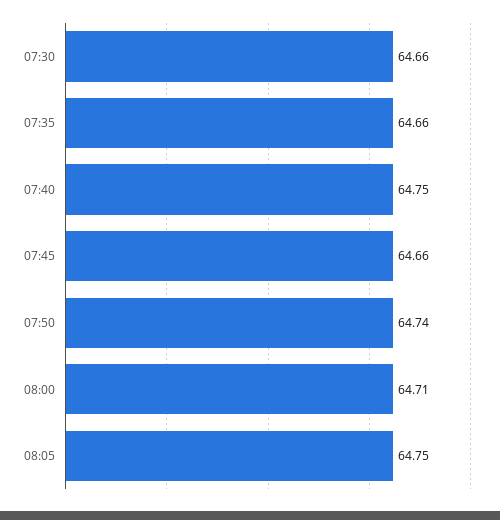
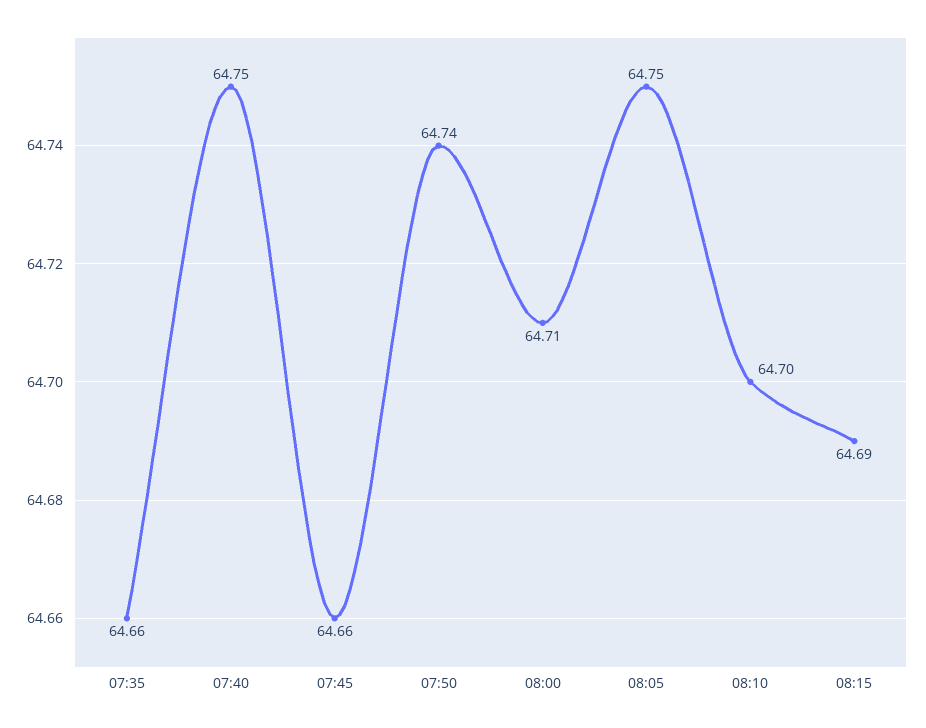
07:30: 64.66 -> none
08:10: none -> 64.7
08:15: none -> 64.69

